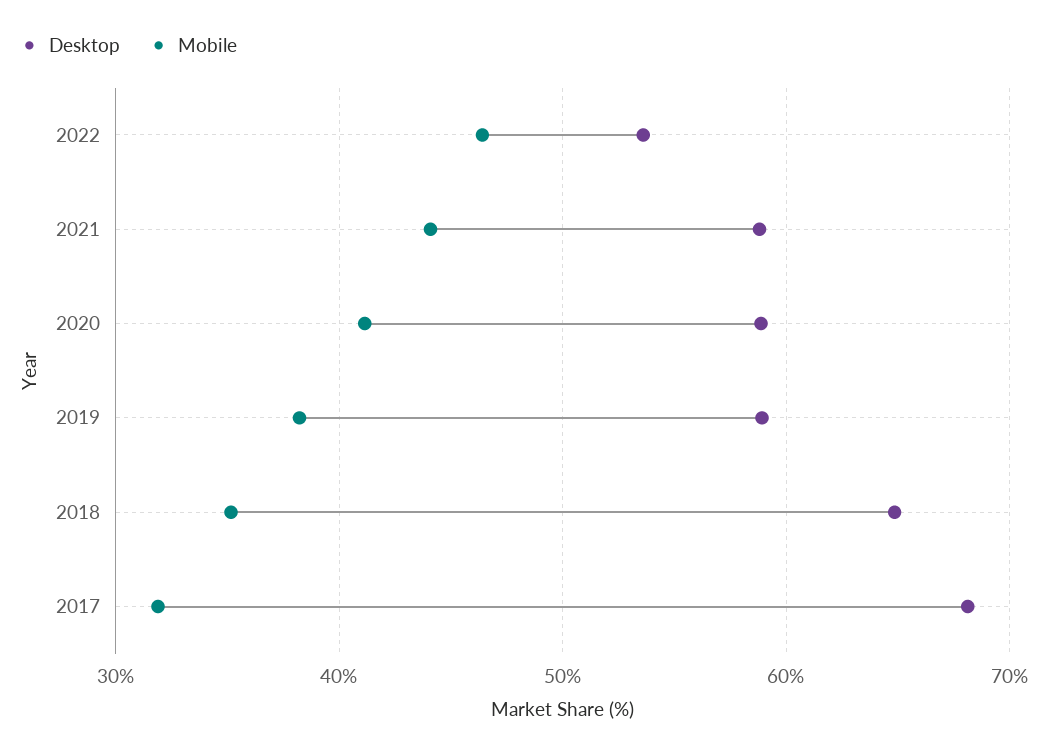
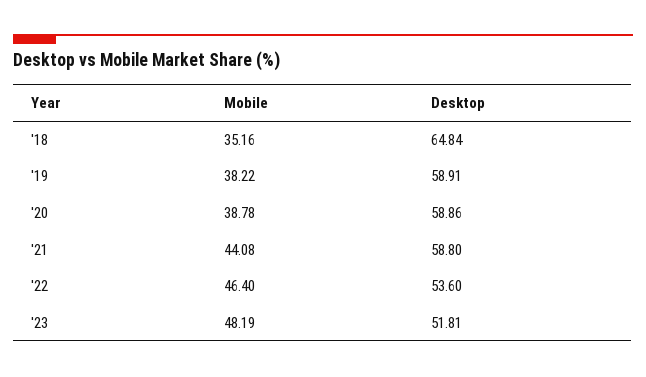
Mobile, 2020: 41 -> 38.78
Desktop, 2017: 68 -> none
Mobile, 2017: 32 -> none
Mobile, '23: none -> 48.19
Desktop, '23: none -> 51.81

